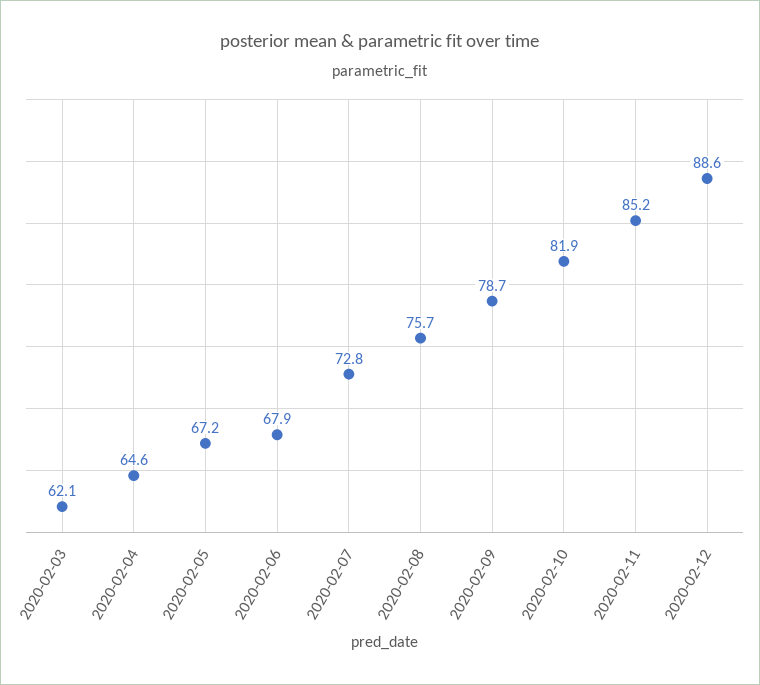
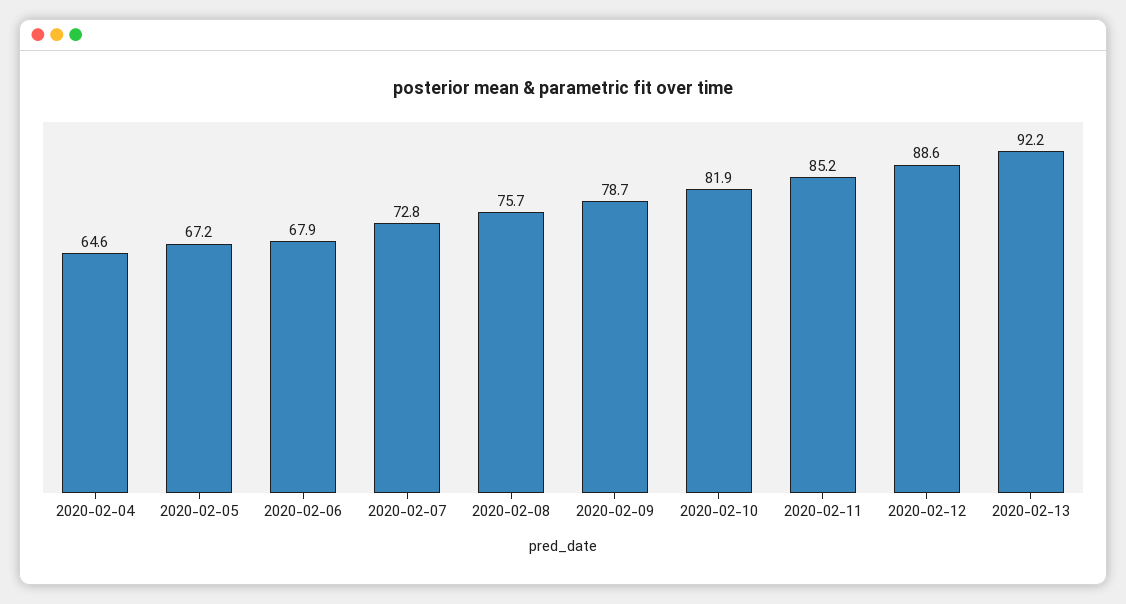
2020-02-03: 62.1 -> none
2020-02-13: none -> 92.2

